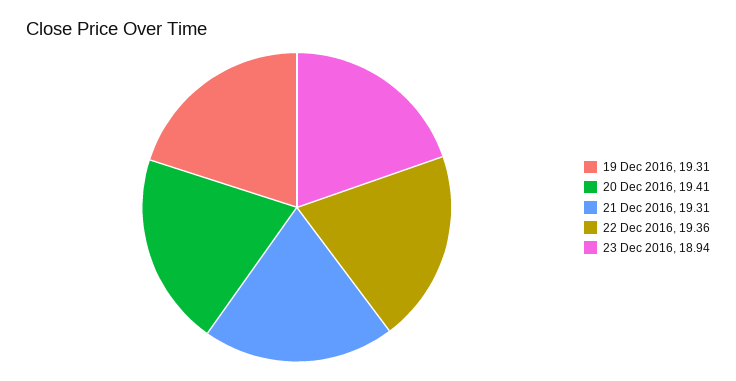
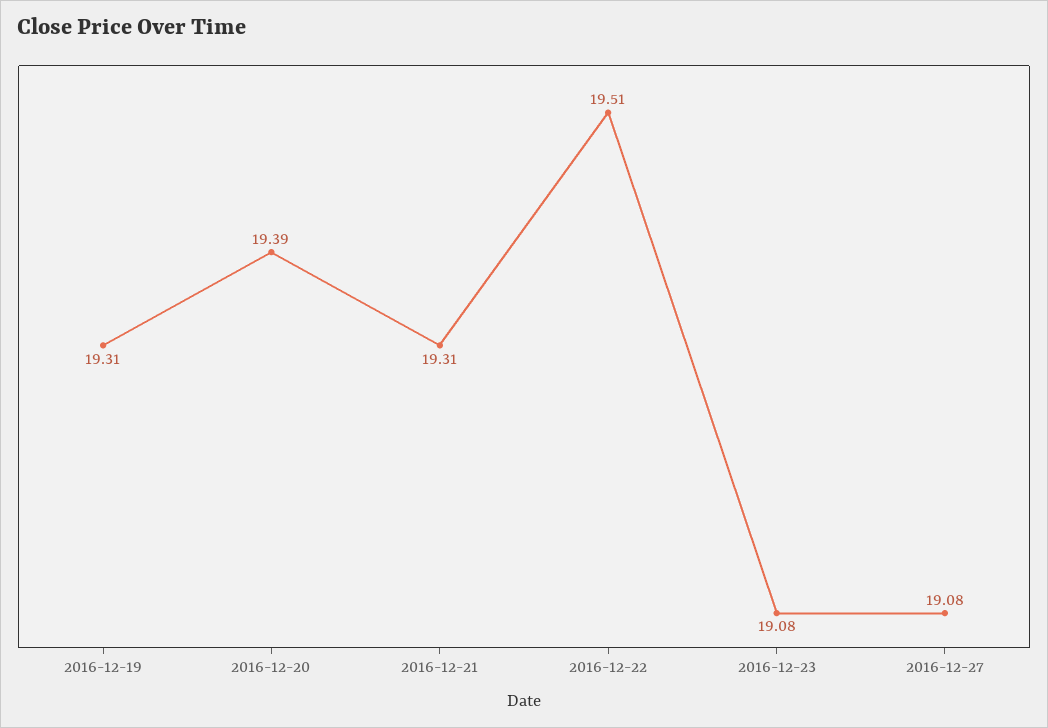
20 Dec 2016: 19.41 -> 19.39
22 Dec 2016: 19.36 -> 19.51
23 Dec 2016: 18.94 -> 19.08
2016-12-27: none -> 19.08

